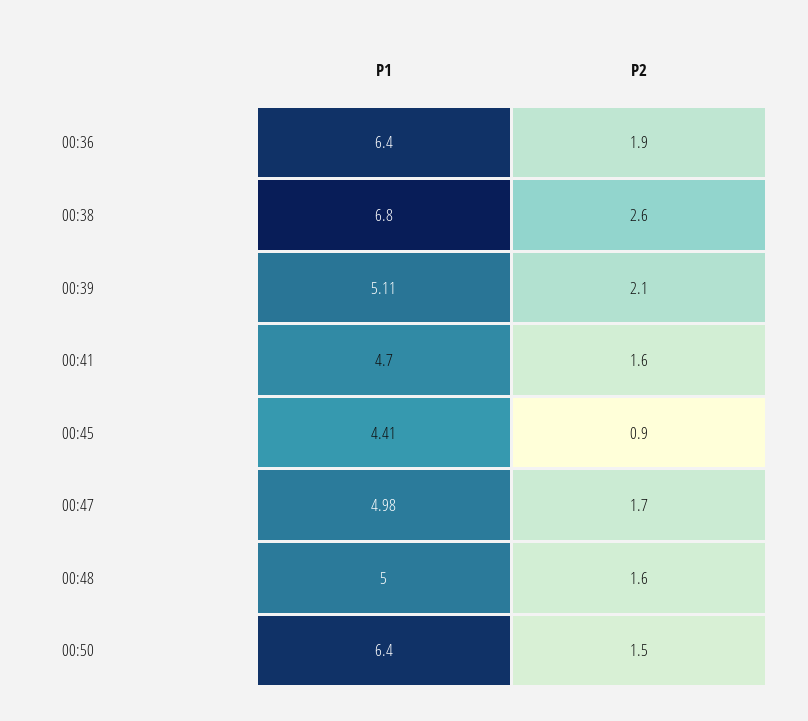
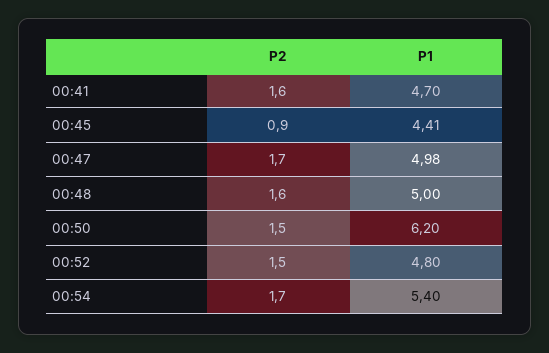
P1, 00:36: 6.4 -> none
P2, 00:36: 1.9 -> none
P1, 00:38: 6.8 -> none
P2, 00:38: 2.6 -> none
P1, 00:39: 5.11 -> none
P2, 00:39: 2.1 -> none
P1, 00:50: 6.4 -> 6.2
P2, 00:52: none -> 1.5
P1, 00:52: none -> 4.8
P2, 00:54: none -> 1.7
P1, 00:54: none -> 5.4

